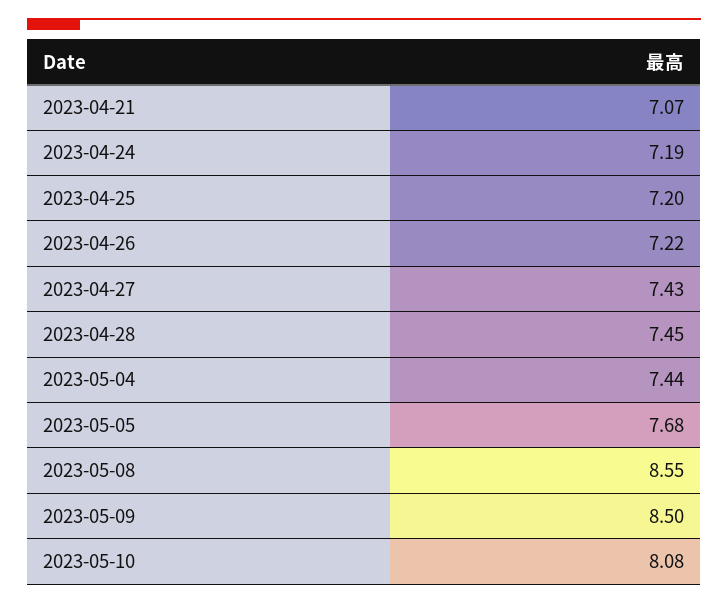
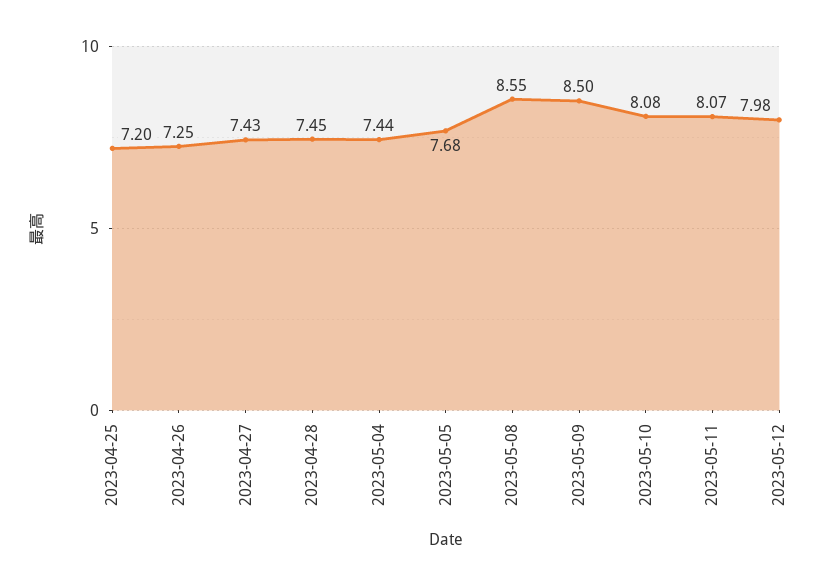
2023-04-21: 7.07 -> none
2023-04-24: 7.19 -> none
2023-04-26: 7.22 -> 7.25
2023-05-11: none -> 8.07
2023-05-12: none -> 7.98

